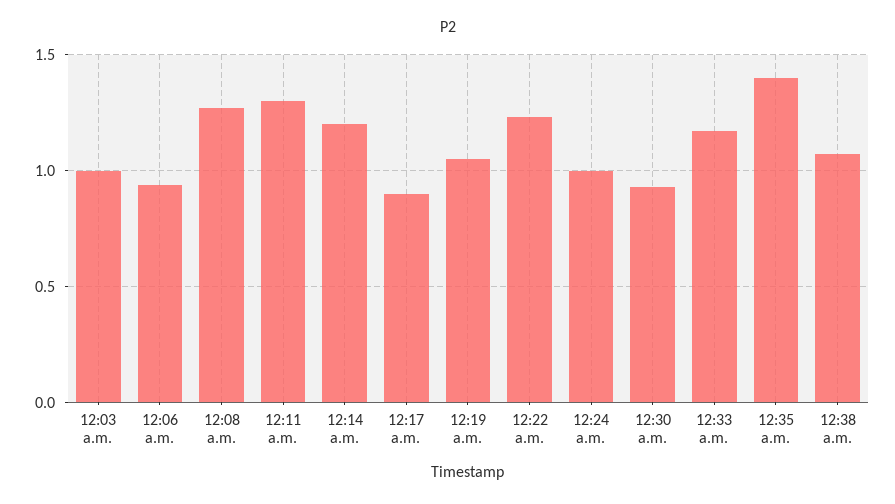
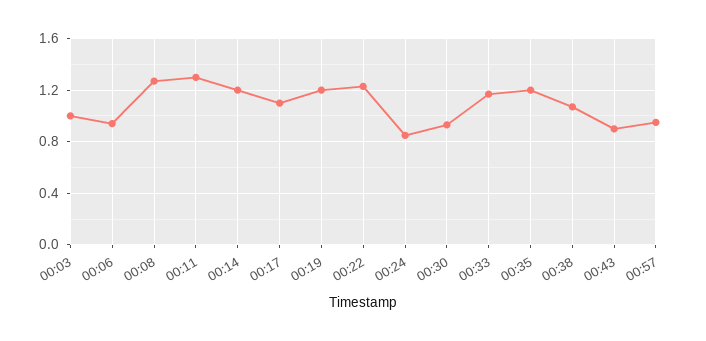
12:17 a.m.: 0.9 -> 1.1
12:19 a.m.: 1.05 -> 1.2
12:24 a.m.: 1 -> 0.85
12:35 a.m.: 1.4 -> 1.2
00:43: none -> 0.9
00:57: none -> 0.95

